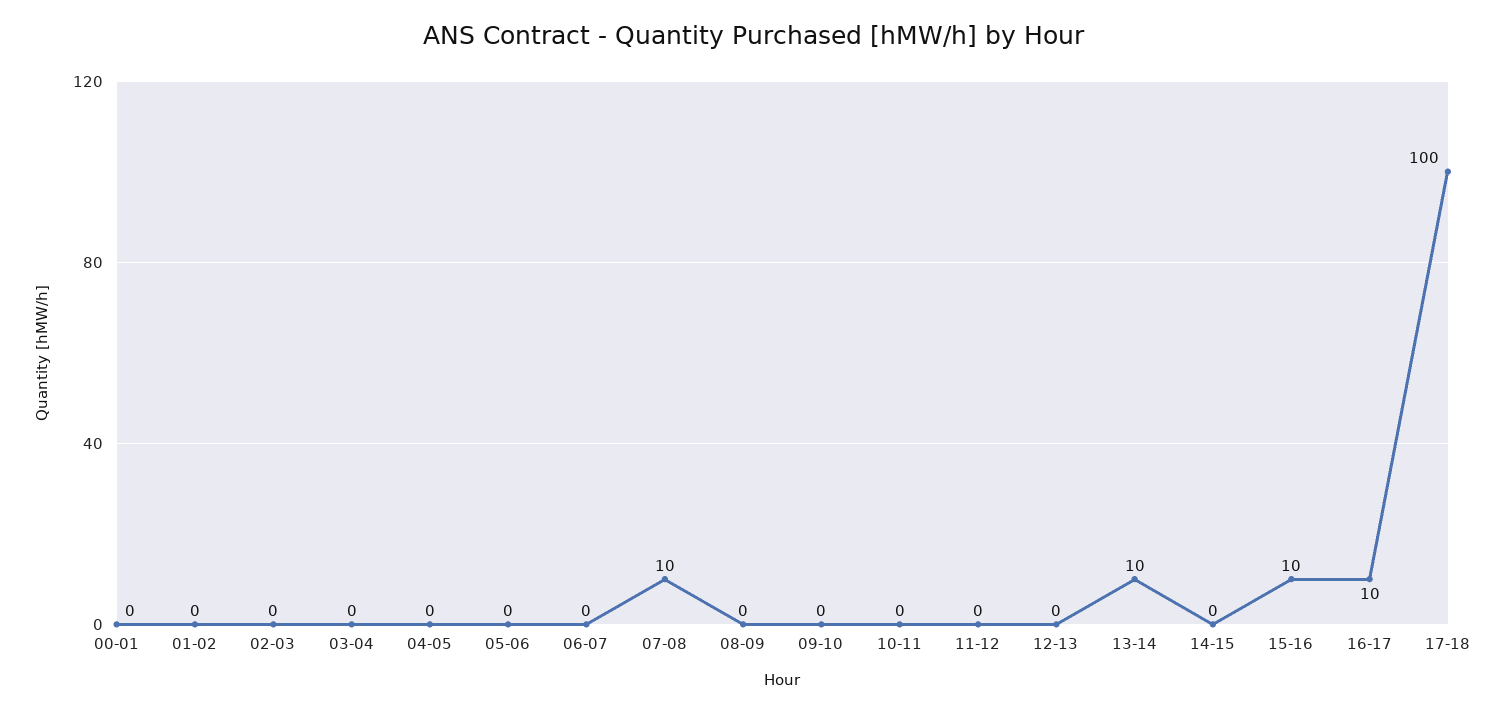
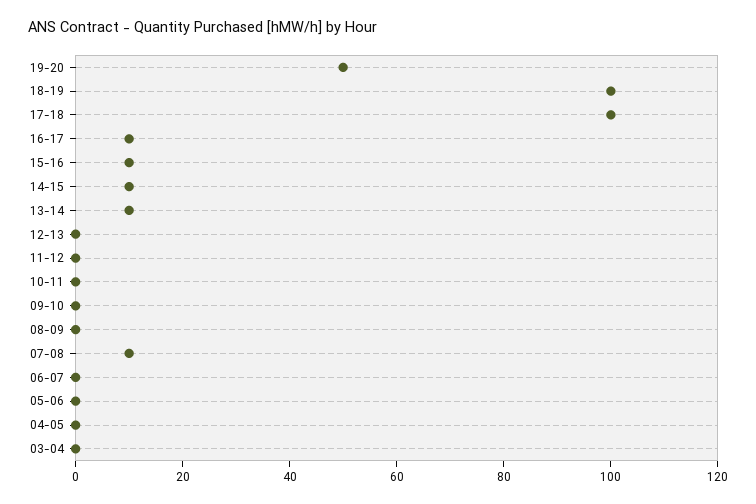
00-01: 0 -> none
01-02: 0 -> none
02-03: 0 -> none
14-15: 0 -> 10
19-20: none -> 50
18-19: none -> 100

